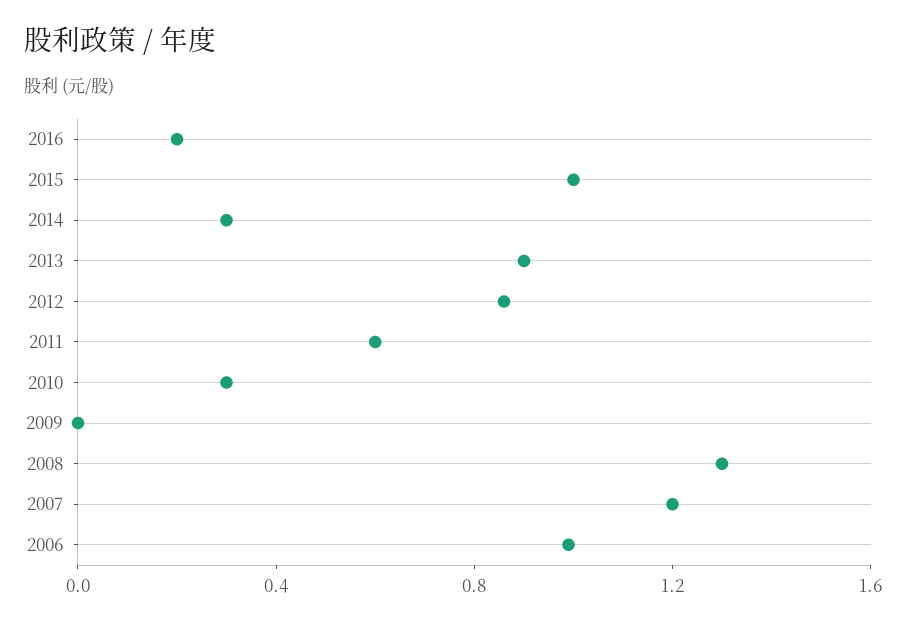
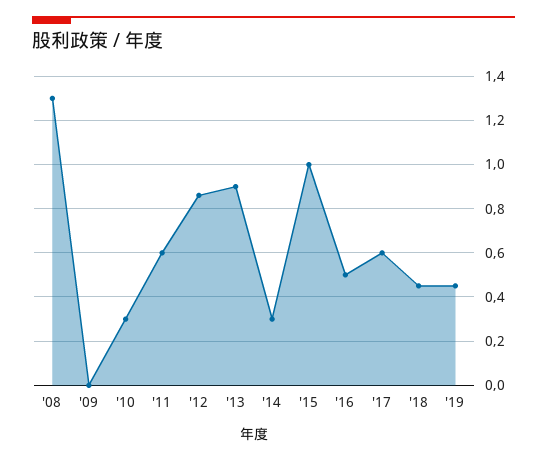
2016: 0.2 -> 0.5
2007: 1.2 -> none
2006: 1 -> none
'17: none -> 0.6
'18: none -> 0.45
'19: none -> 0.45

